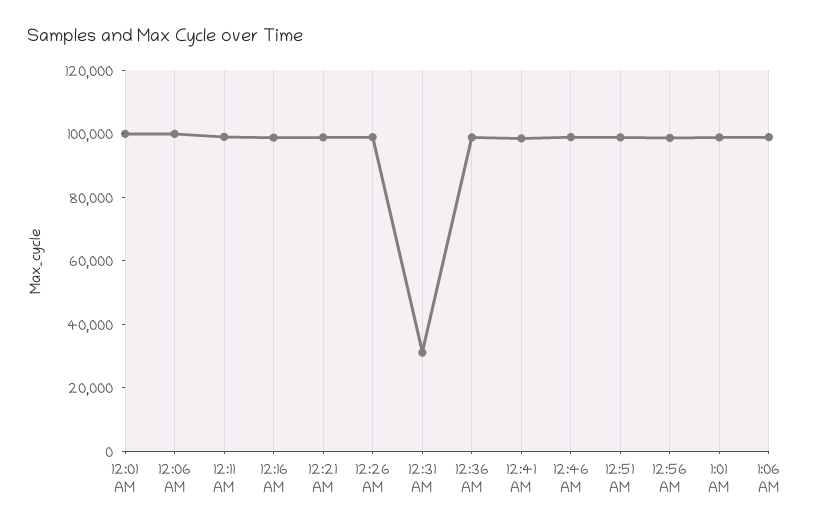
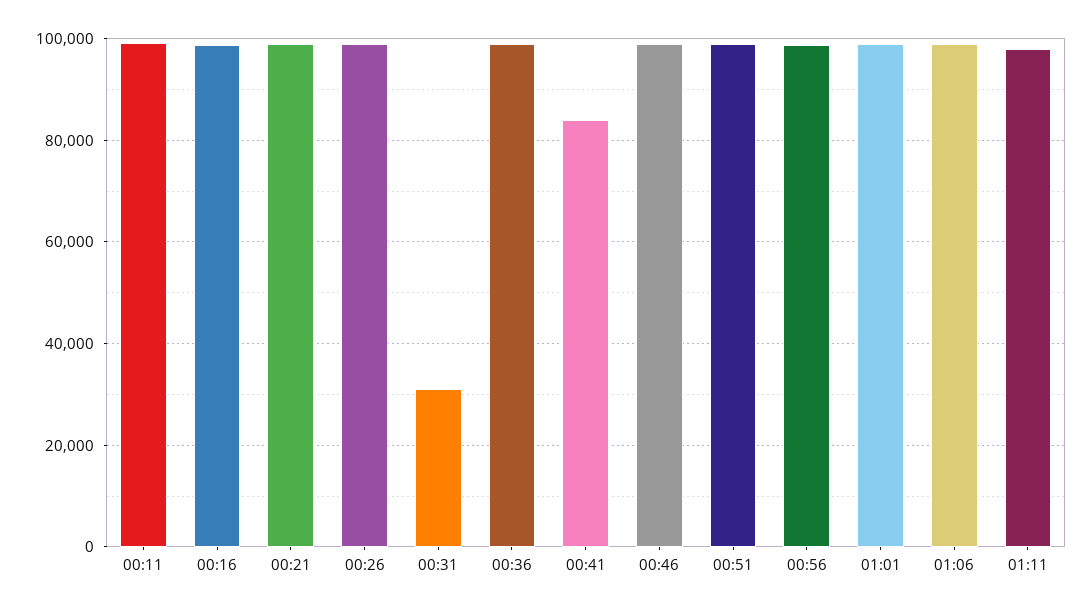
12:01 AM: 100000 -> none
12:06 AM: 100000 -> none
12:41 AM: 100000 -> 84000
01:11: none -> 98000

